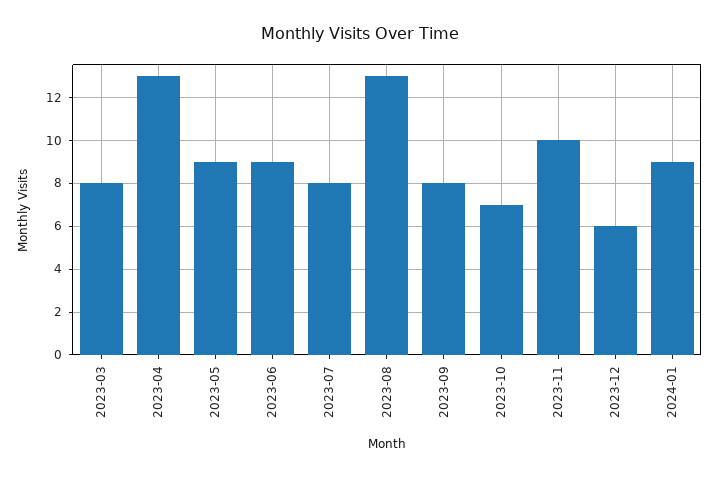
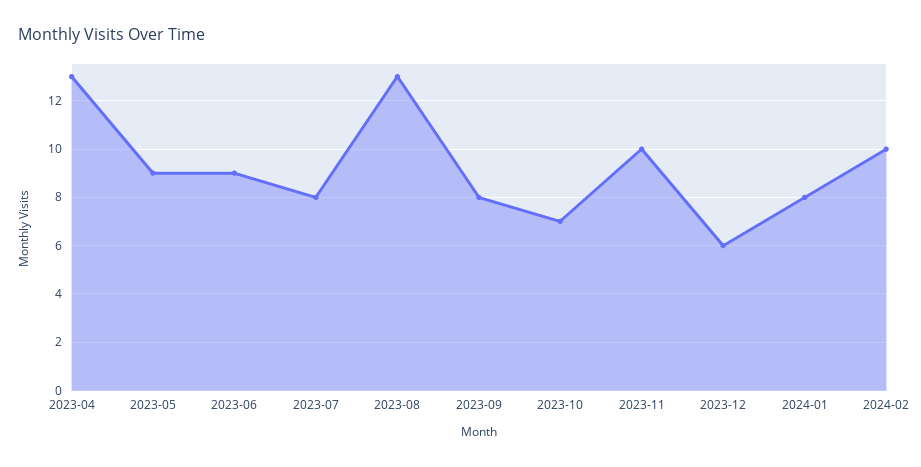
2023-03: 8 -> none
2024-01: 9 -> 8
2024-02: none -> 10

